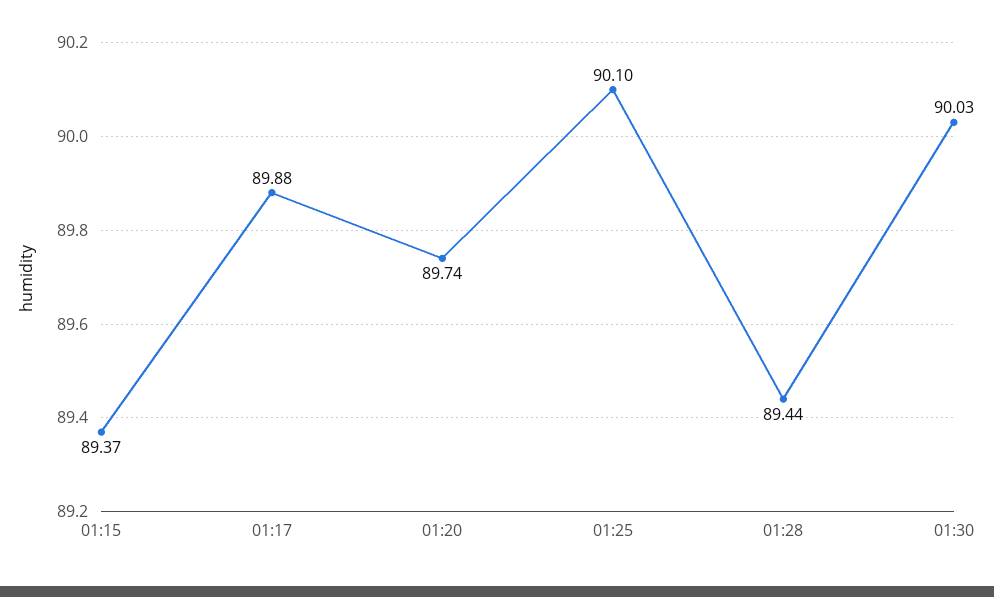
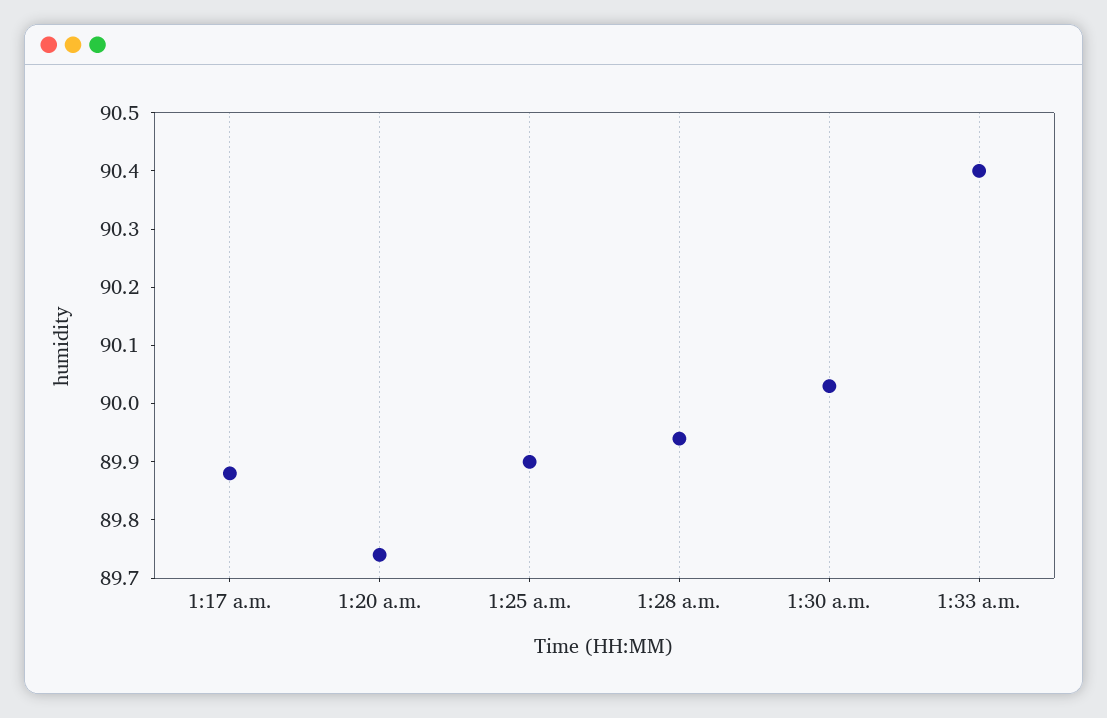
01:15: 89.37 -> none
01:25: 90.1 -> 89.9
01:28: 89.44 -> 89.95
1:33 a.m.: none -> 90.4

